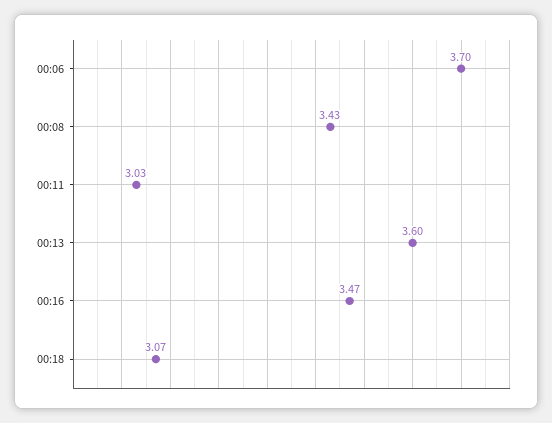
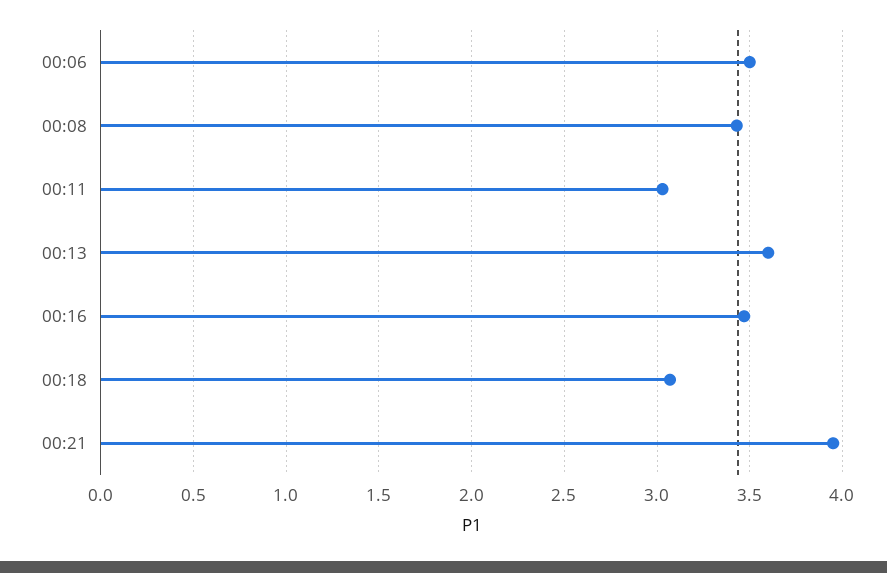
00:06: 3.7 -> 3.5
00:21: none -> 3.95

